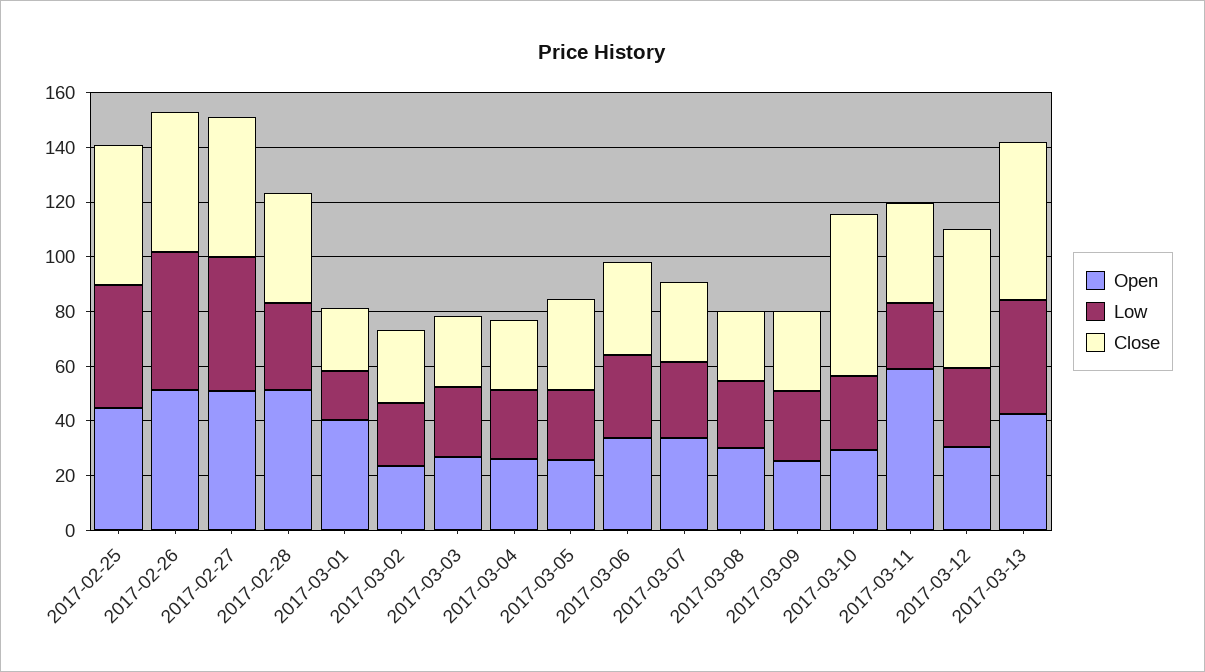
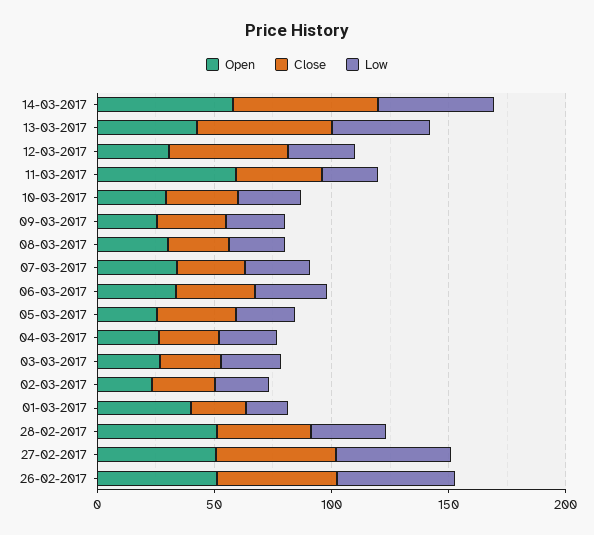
Open, 2017-02-25: 45 -> none
Low, 2017-02-25: 45 -> none
Close, 2017-02-25: 50 -> none
Close, 2017-03-10: 60 -> 30
Open, 14-03-2017: none -> 60
Close, 14-03-2017: none -> 60
Low, 14-03-2017: none -> 50

